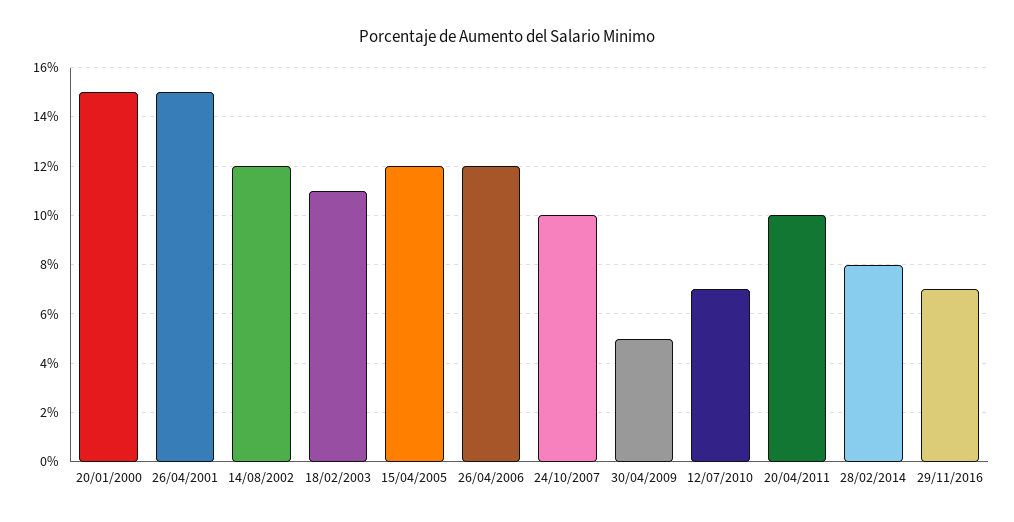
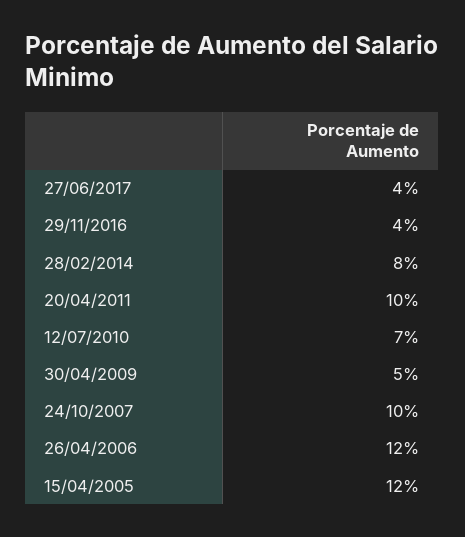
20/01/2000: 15 -> none
26/04/2001: 15 -> none
14/08/2002: 12 -> none
18/02/2003: 11 -> none
29/11/2016: 7 -> 4
27/06/2017: none -> 4

